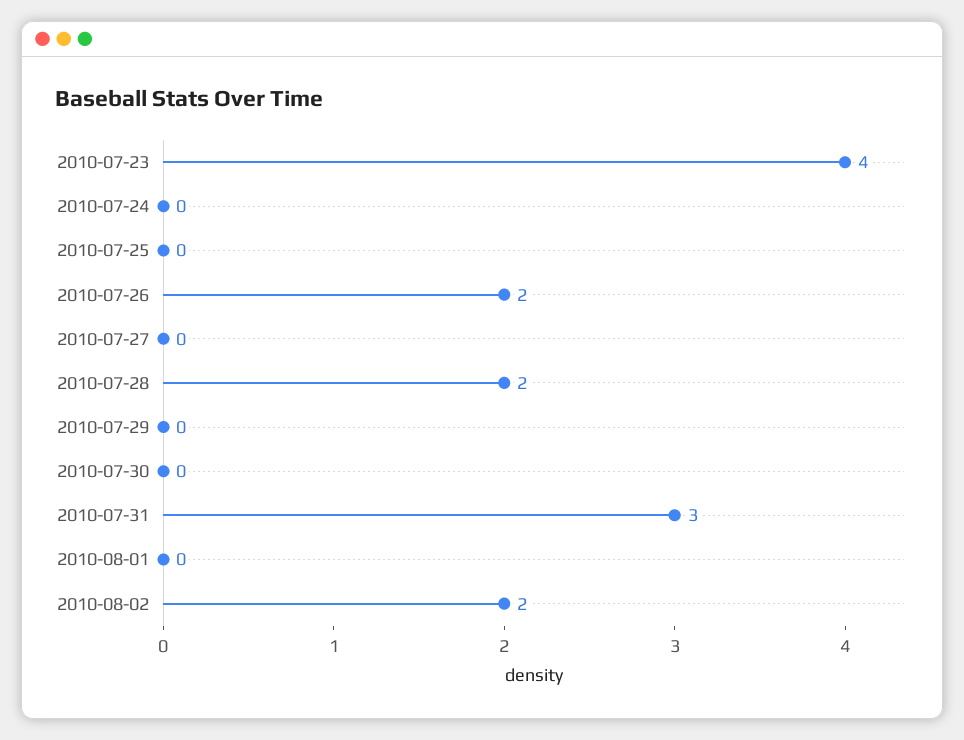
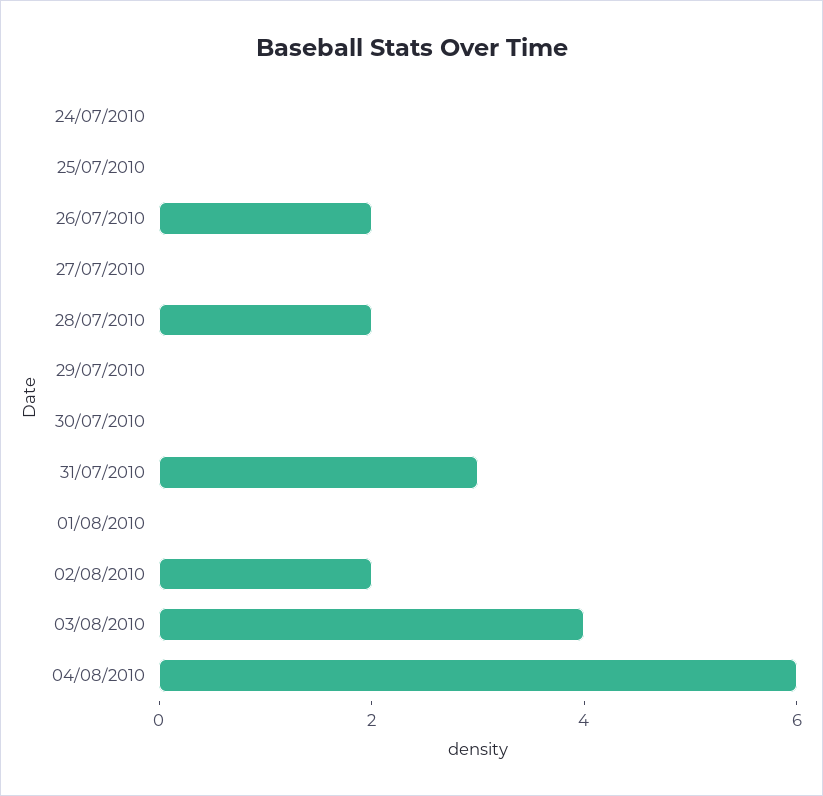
2010-07-23: 4 -> none
03/08/2010: none -> 4
04/08/2010: none -> 6

